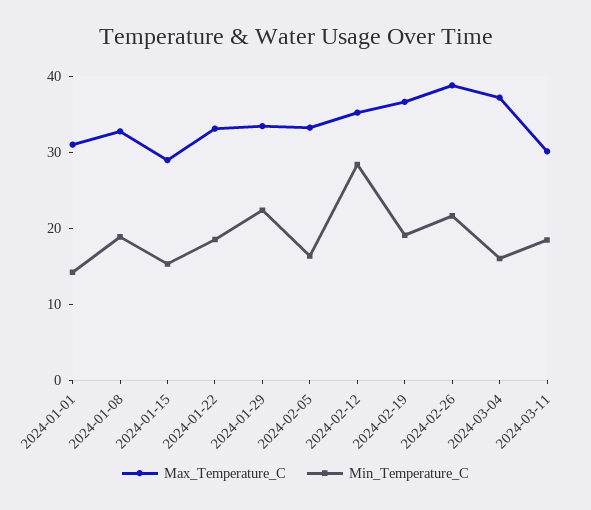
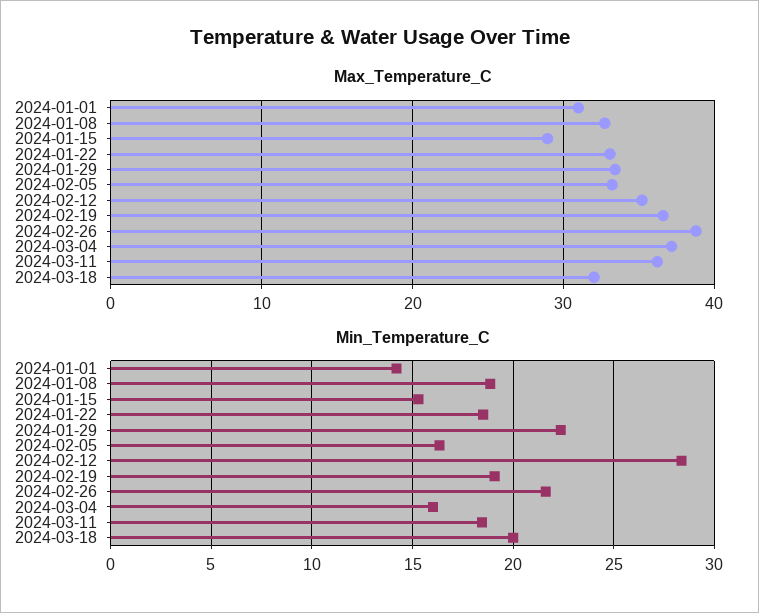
Max_Temperature_C, 2024-03-11: 30 -> 36
Max_Temperature_C, 2024-03-18: none -> 32
Min_Temperature_C, 2024-03-18: none -> 20

